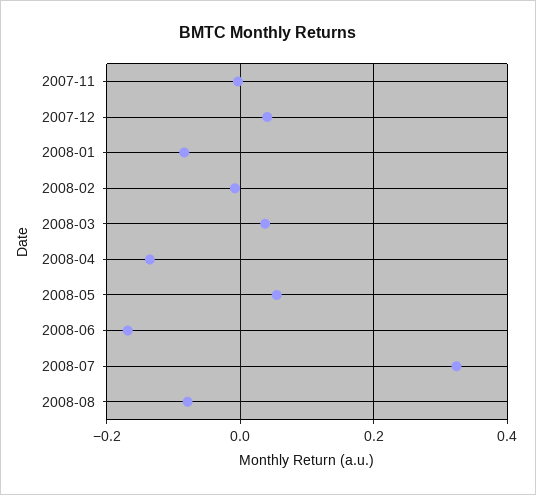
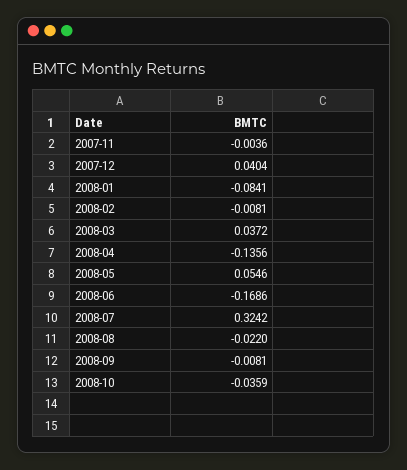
2008-08: -0.08 -> -0.022
2008-09: none -> -0.0081
2008-10: none -> -0.0359

